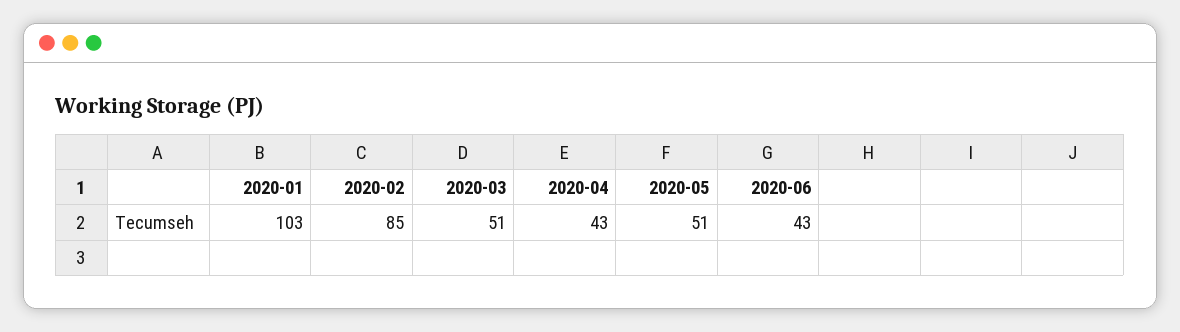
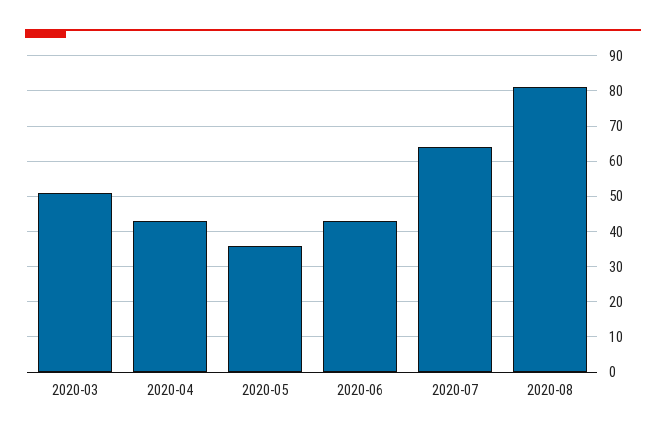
2020-01: 103 -> none
2020-02: 85 -> none
2020-05: 51 -> 35
2020-07: none -> 65
2020-08: none -> 80

